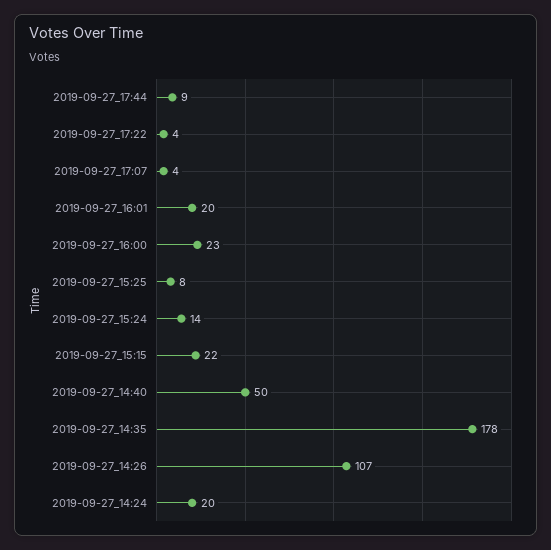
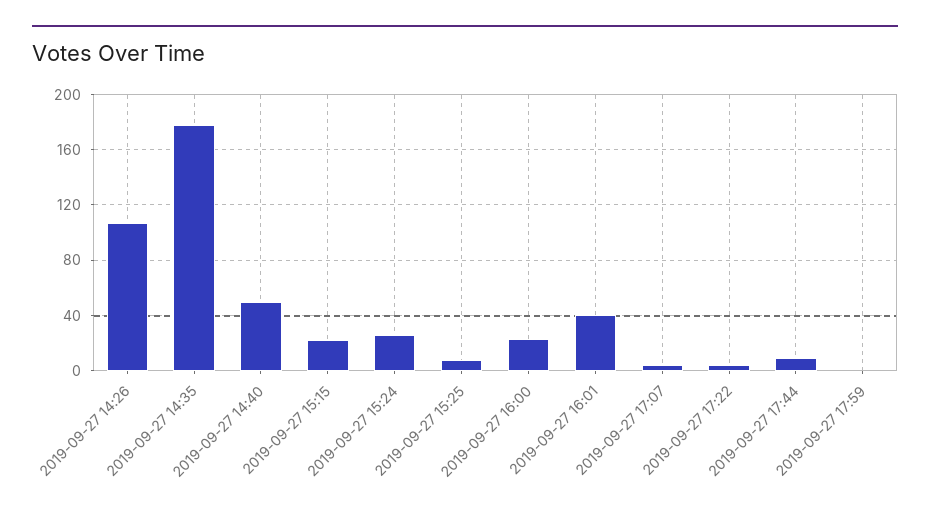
2019-09-27_16:01: 20 -> 40
2019-09-27_15:24: 14 -> 25
2019-09-27_14:24: 20 -> none
2019-09-27 17:59: none -> 0

